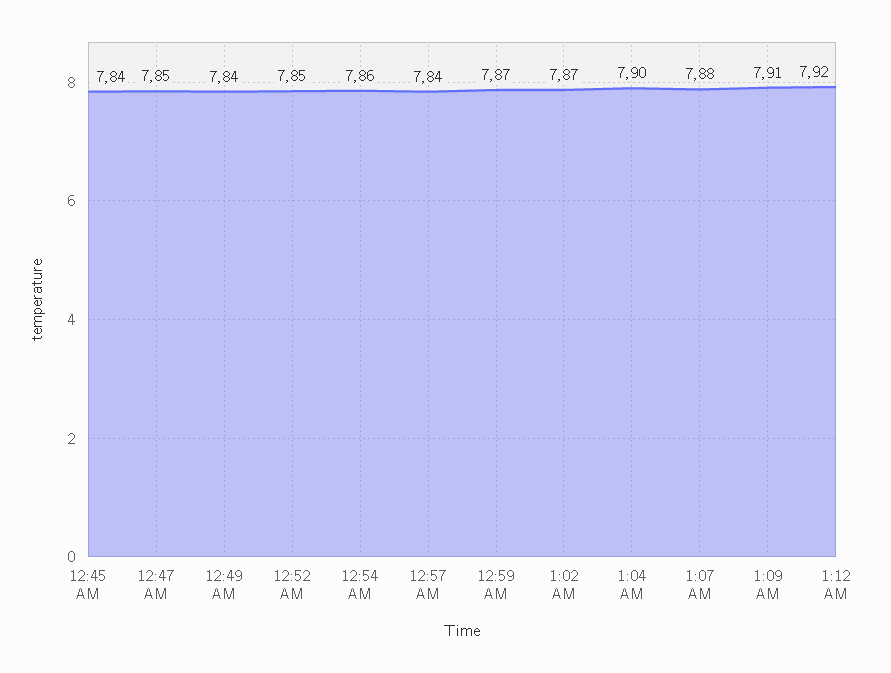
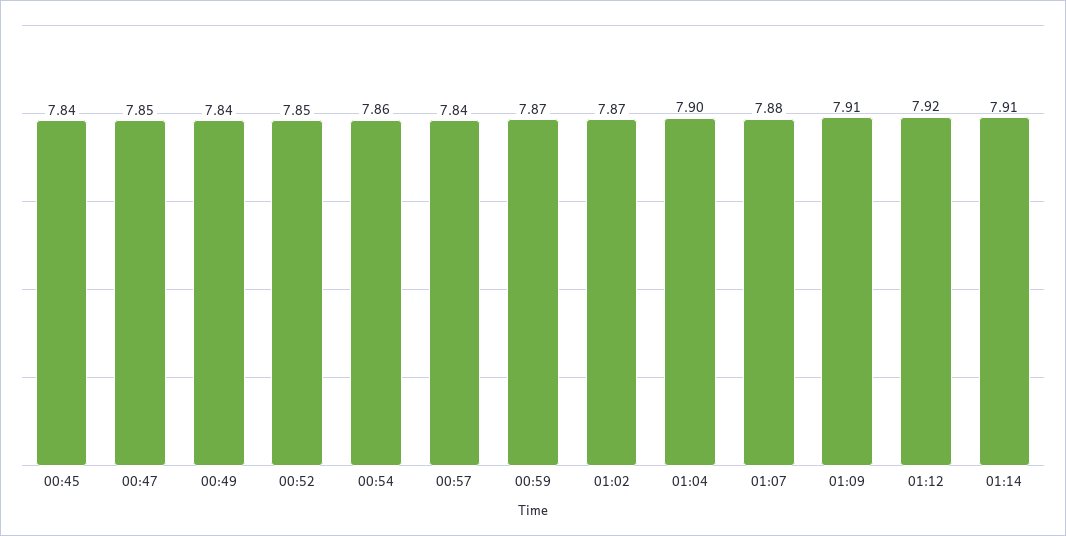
01:14: none -> 7.91

